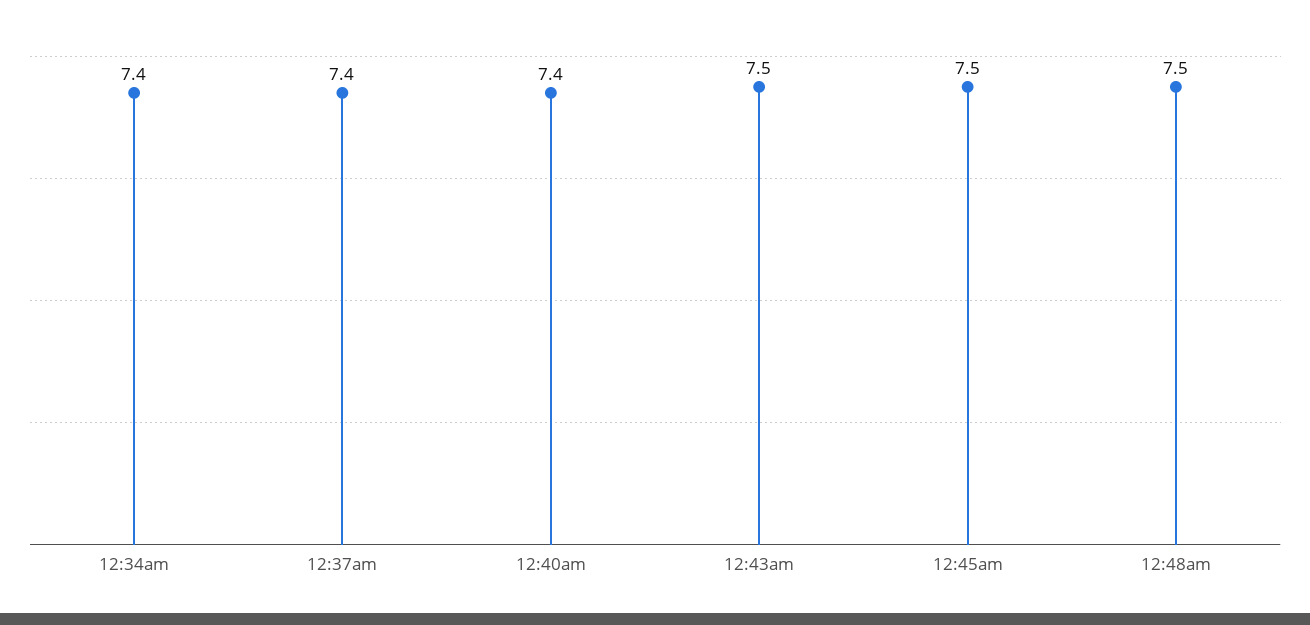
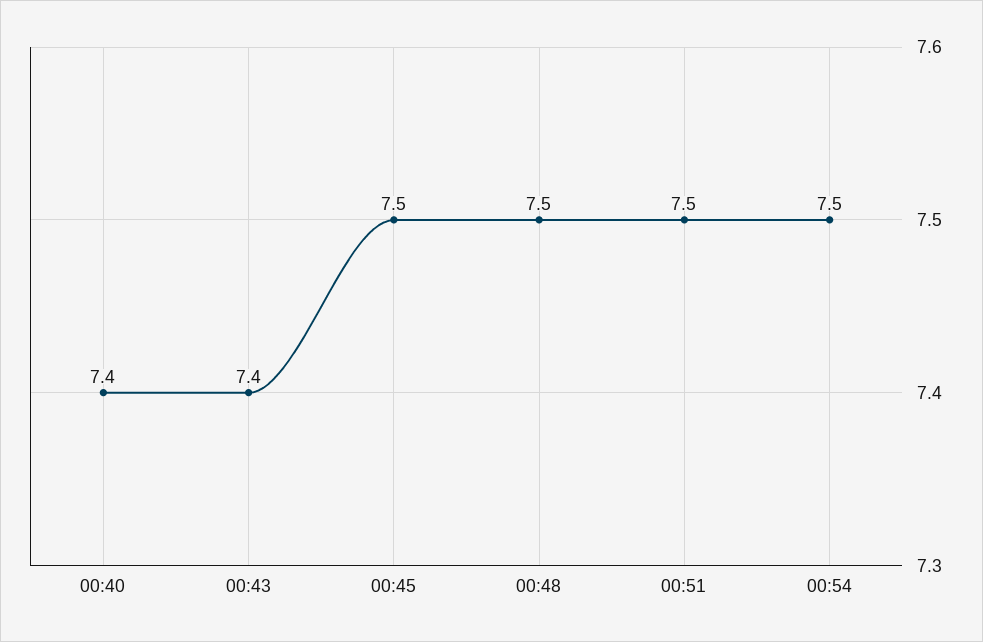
12:34am: 7.4 -> none
12:37am: 7.4 -> none
12:43am: 7.5 -> 7.4
00:51: none -> 7.5
00:54: none -> 7.5

